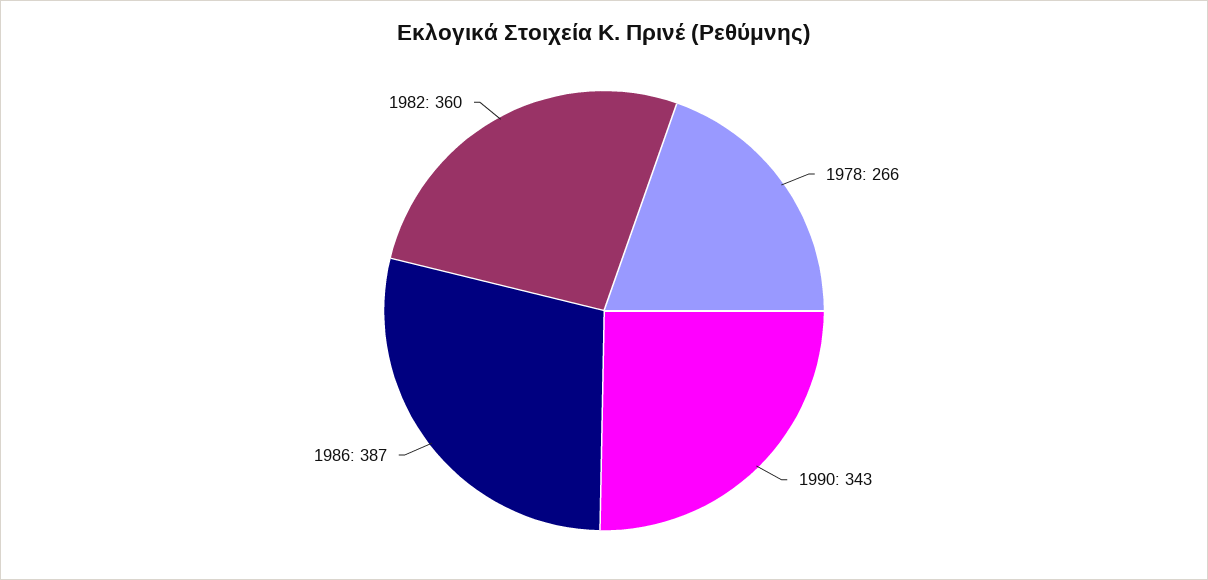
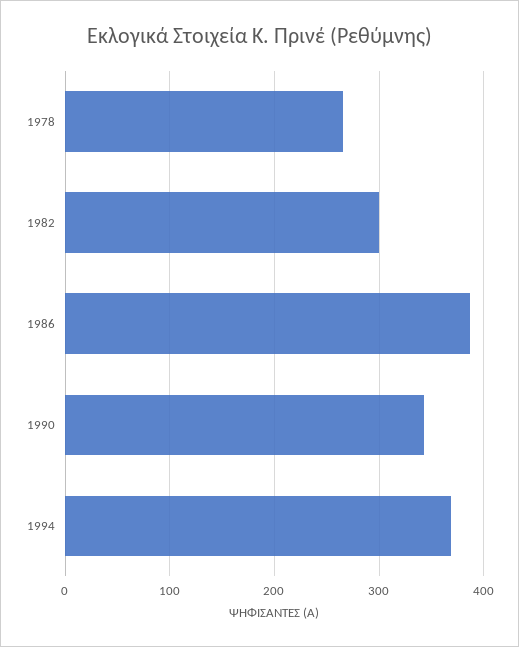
1982: 360 -> 300
1994: none -> 370

